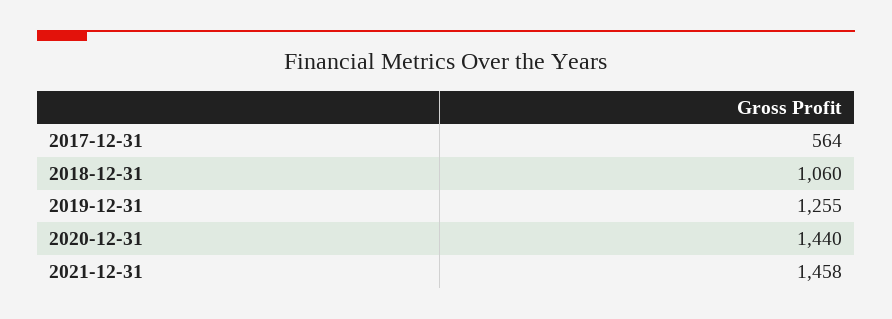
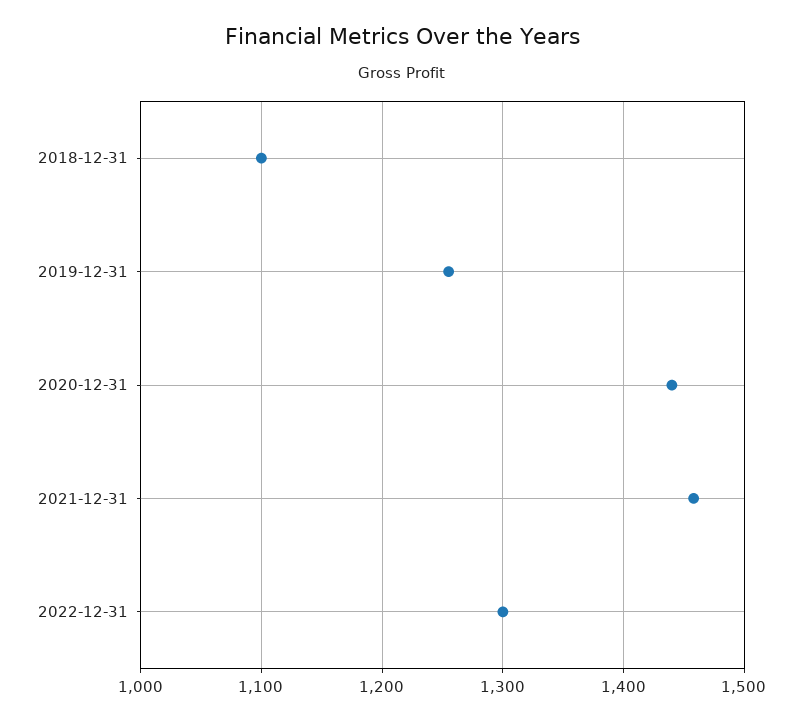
2017-12-31: 564 -> none
2018-12-31: 1060 -> 1100
2022-12-31: none -> 1300

